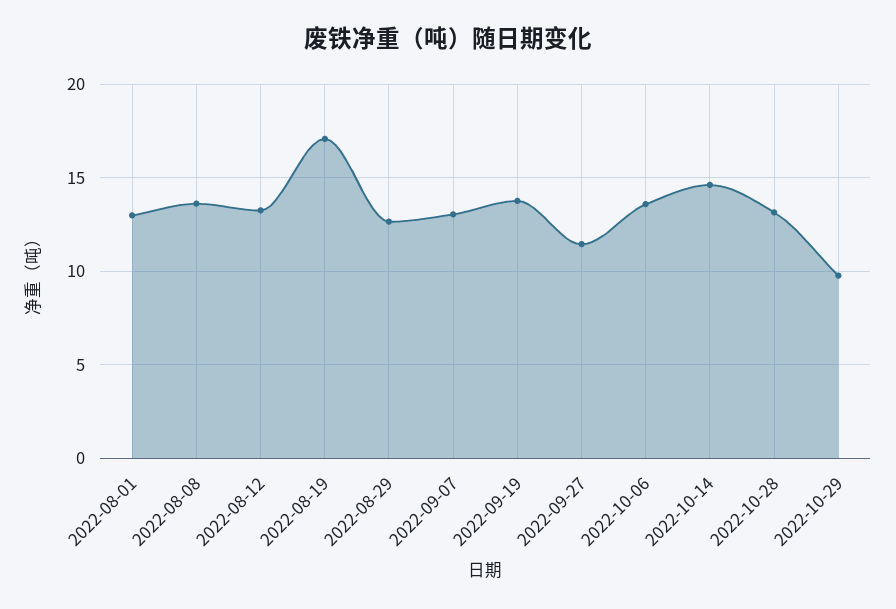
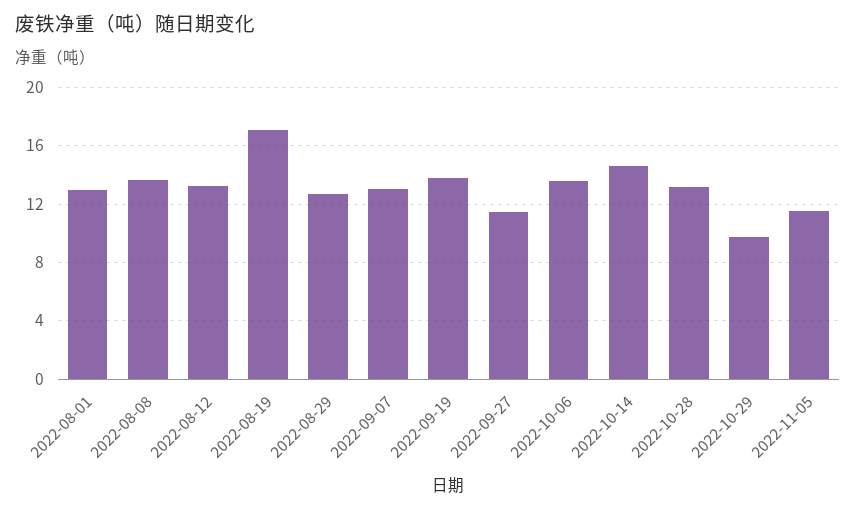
2022-11-05: none -> 11.5

